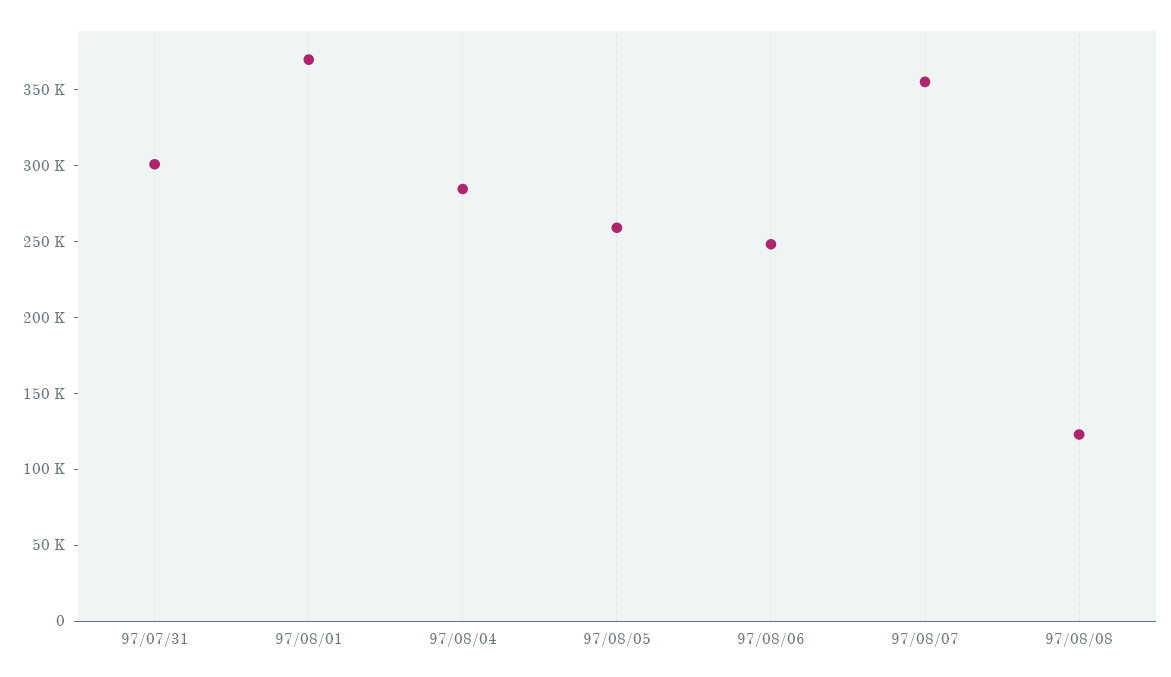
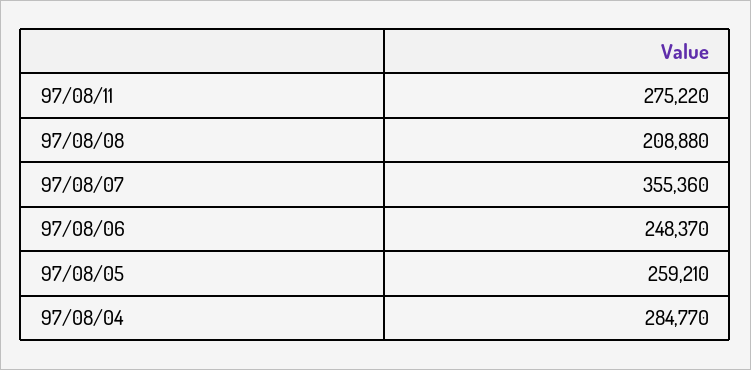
97/07/31: 300000 -> none
97/08/01: 370000 -> none
97/08/08: 120000 -> 208880
97/08/11: none -> 275220

